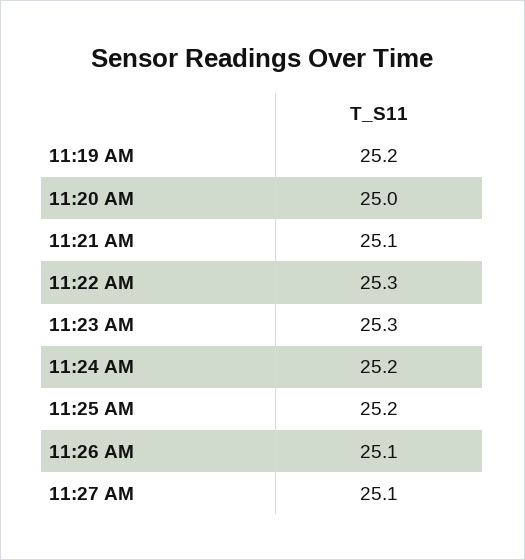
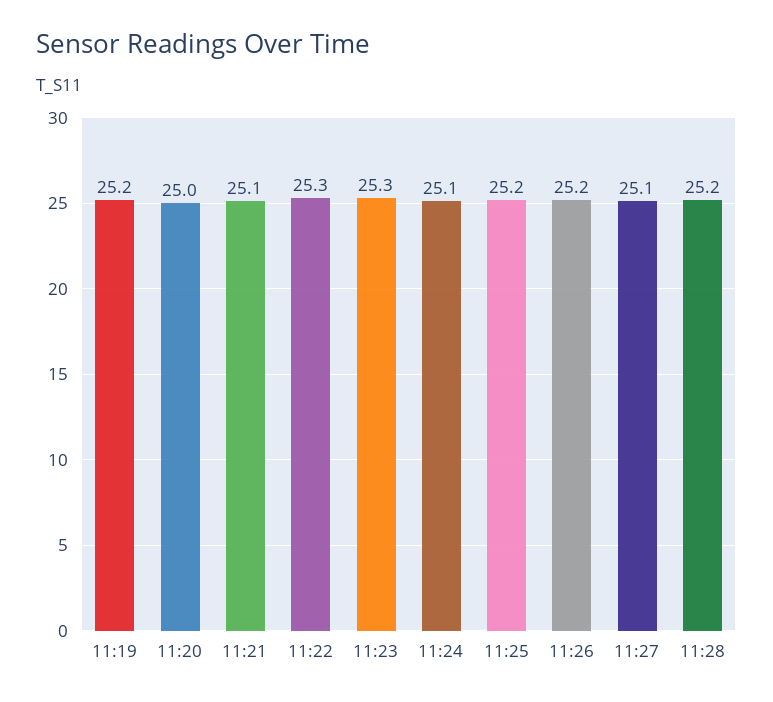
11:24 AM: 25.2 -> 25.1
11:26 AM: 25.1 -> 25.2
11:28: none -> 25.2

